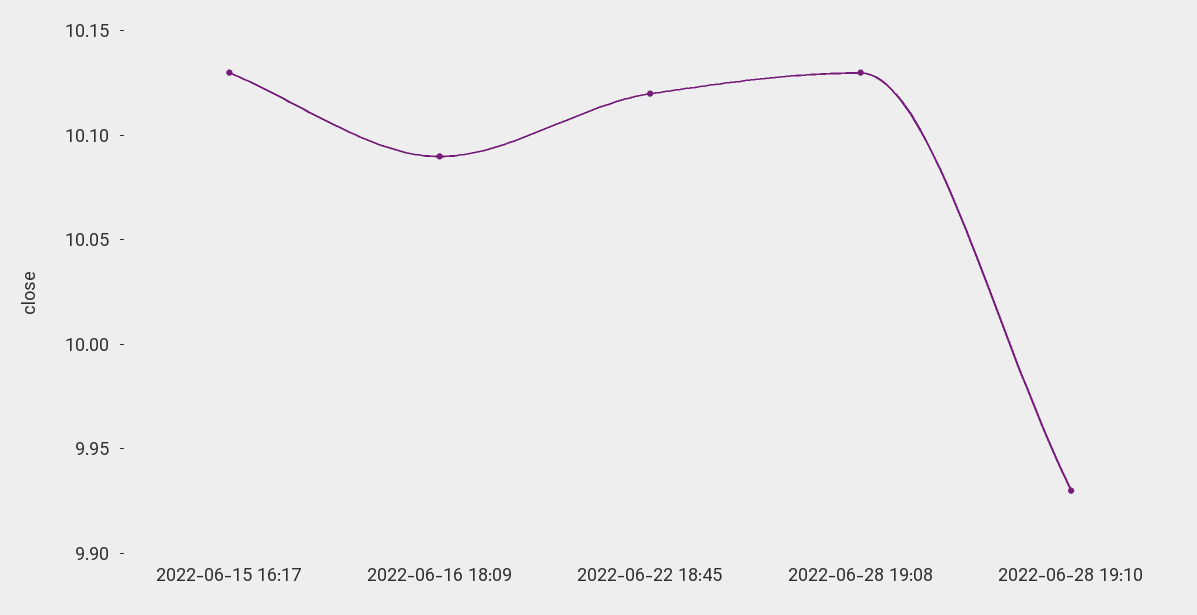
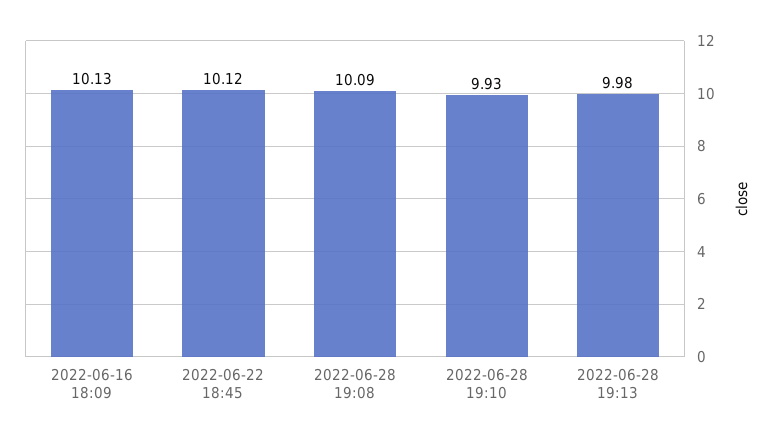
2022-06-15 16:17: 10.13 -> none
2022-06-16 18:09: 10.09 -> 10.13
2022-06-28 19:08: 10.13 -> 10.09
2022-06-28 19:13: none -> 9.98

